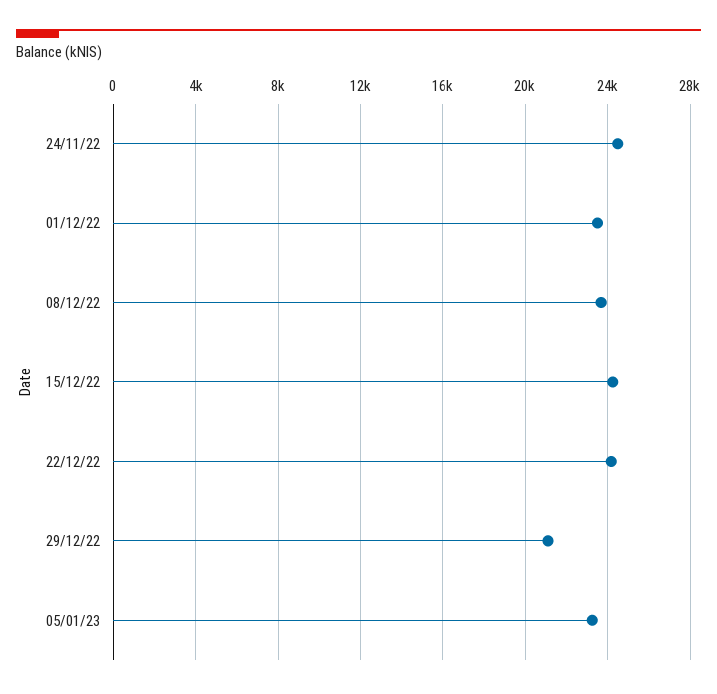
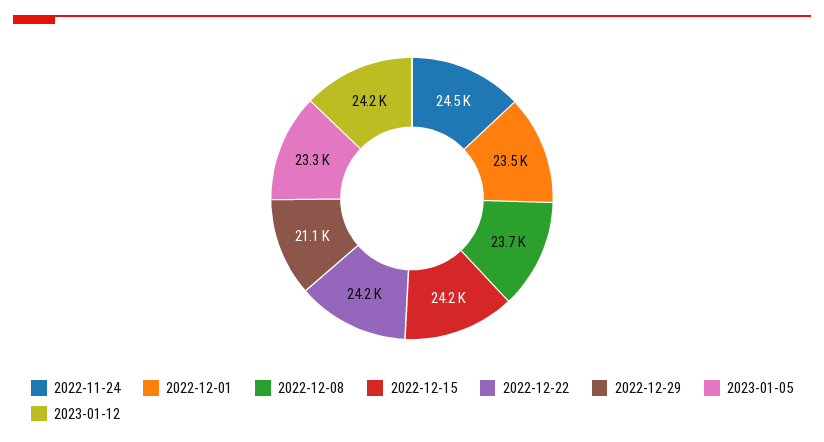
2023-01-12: none -> 24200

